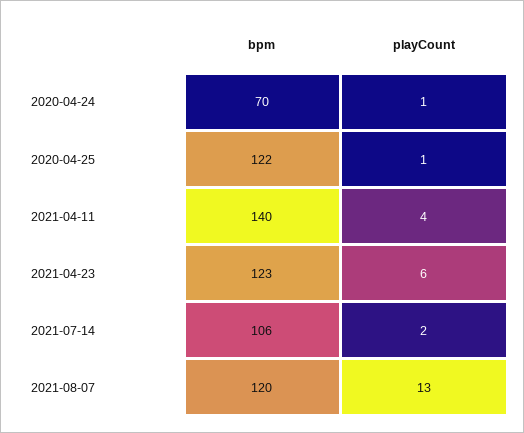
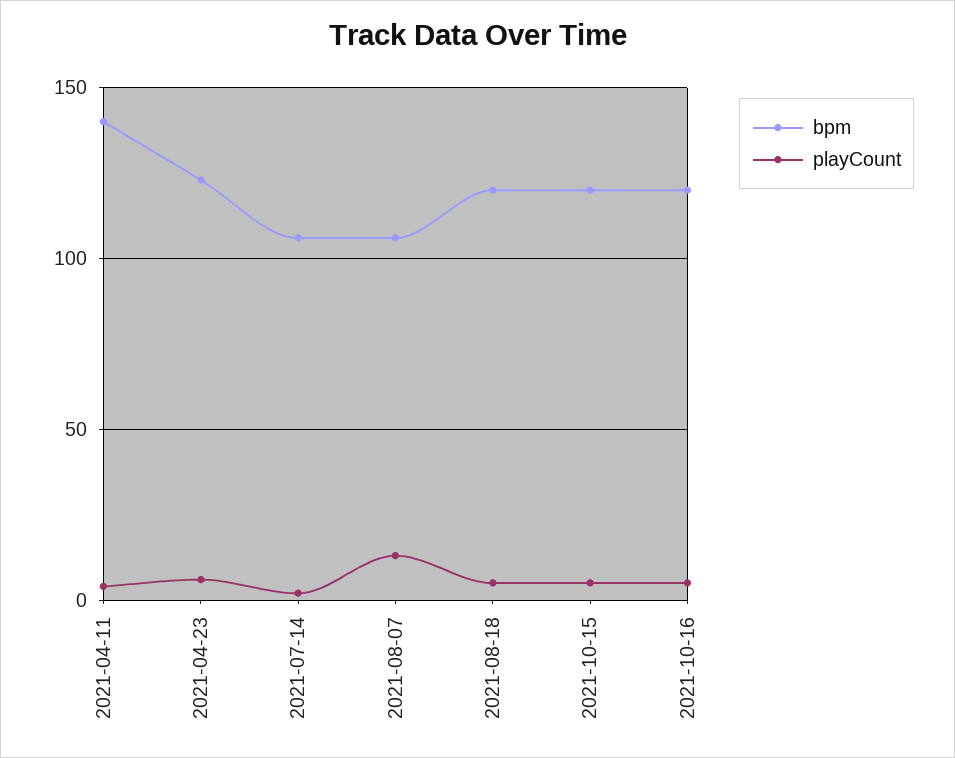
bpm, 2020-04-24: 70 -> none
playCount, 2020-04-24: 1 -> none
bpm, 2020-04-25: 122 -> none
playCount, 2020-04-25: 1 -> none
bpm, 2021-08-07: 120 -> 105
bpm, 2021-08-18: none -> 120
playCount, 2021-08-18: none -> 5
bpm, 2021-10-15: none -> 120
playCount, 2021-10-15: none -> 5
bpm, 2021-10-16: none -> 120
playCount, 2021-10-16: none -> 5

